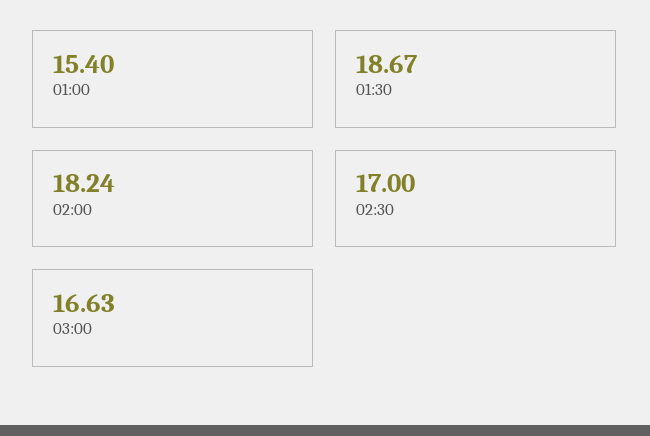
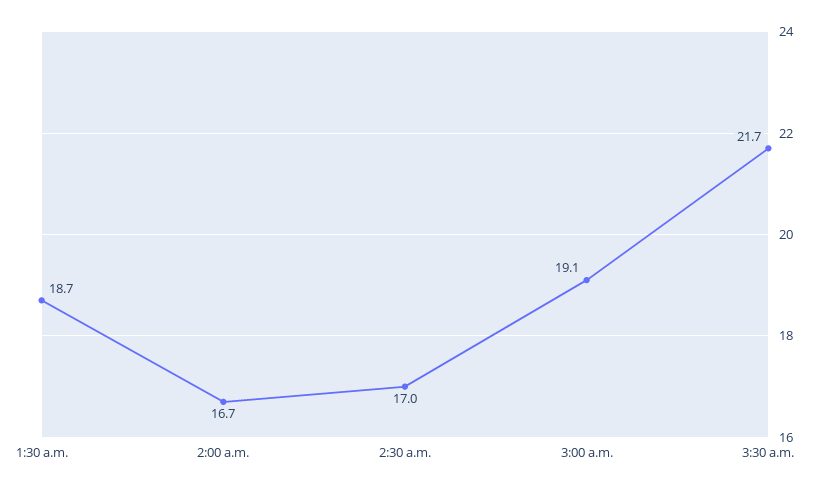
01:00: 15.4 -> none
02:00: 18.24 -> 16.7
03:00: 16.63 -> 19.1
3:30 a.m.: none -> 21.7

